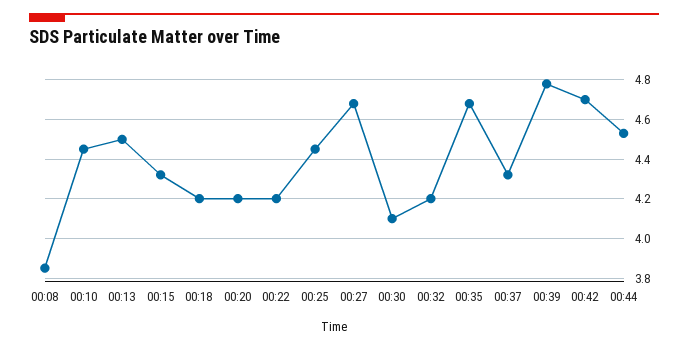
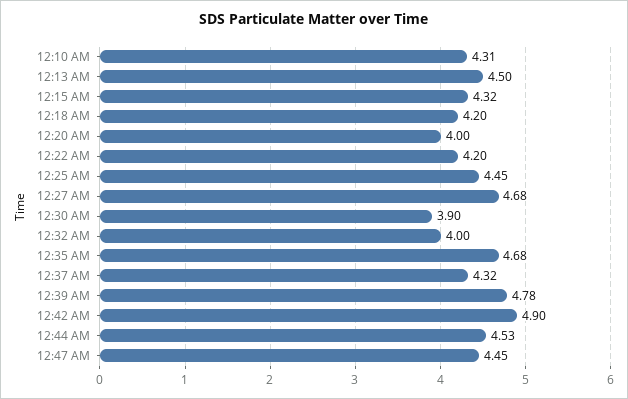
00:08: 3.85 -> none
00:10: 4.45 -> 4.31
00:20: 4.2 -> 4
00:30: 4.1 -> 3.9
00:32: 4.2 -> 4
00:42: 4.7 -> 4.9
12:47 AM: none -> 4.45

